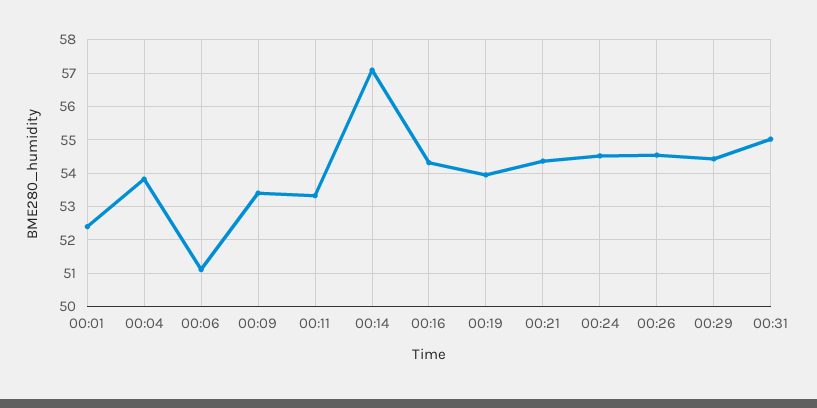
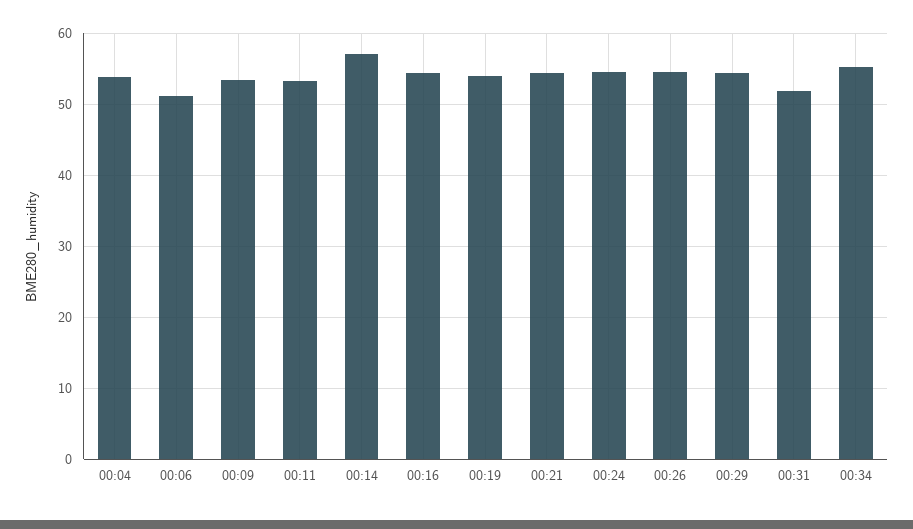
00:01: 52.4 -> none
00:31: 55 -> 52
00:34: none -> 55

